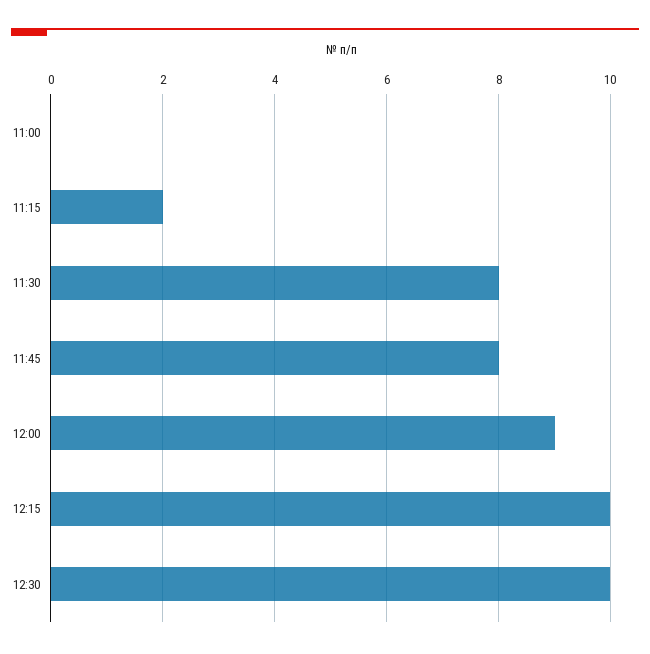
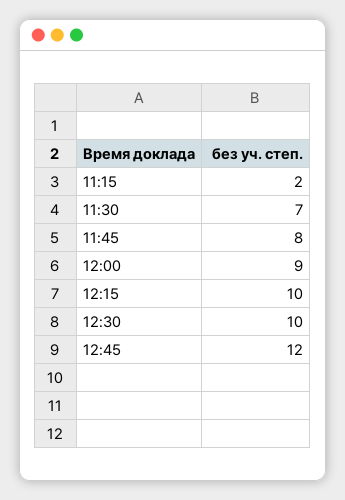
11:00: 0 -> none
11:30: 8 -> 7
12:45: none -> 12

